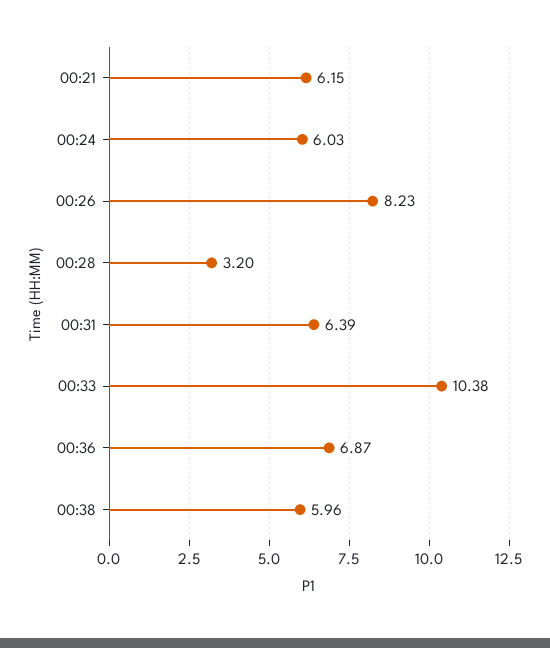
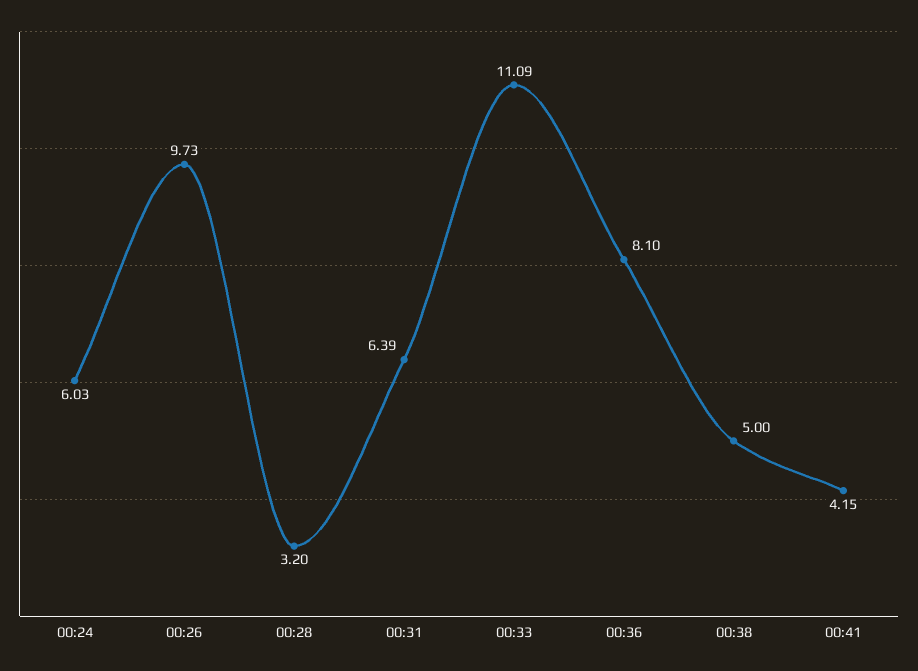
00:21: 6.15 -> none
00:26: 8.23 -> 9.73
00:33: 10.38 -> 11.09
00:36: 6.87 -> 8.1
00:38: 5.96 -> 5
00:41: none -> 4.15

